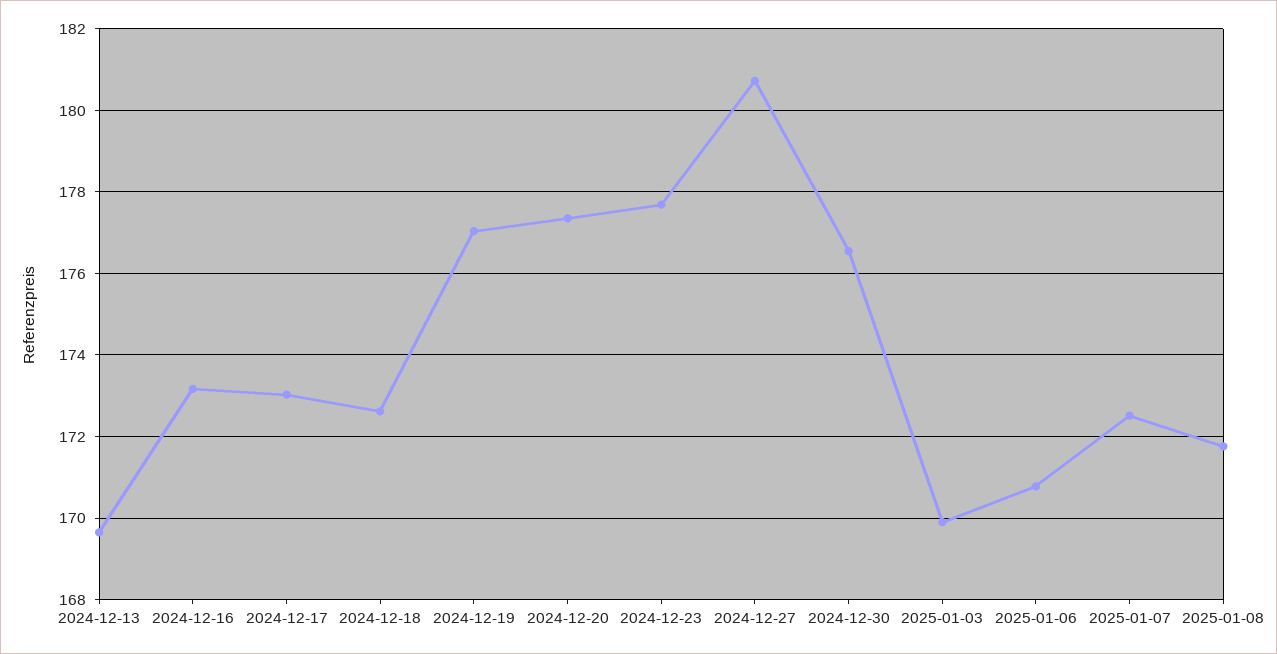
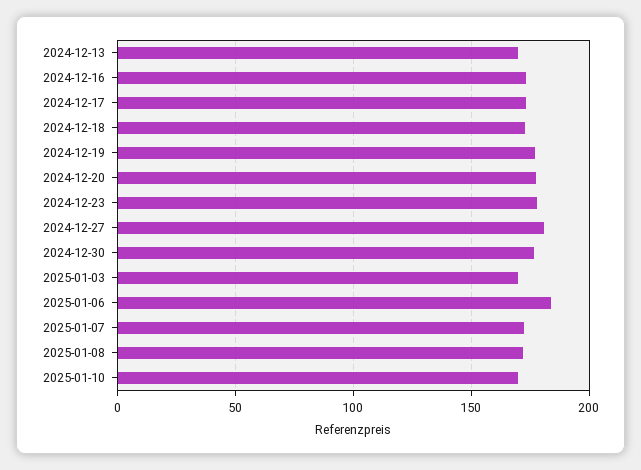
2025-01-06: 170.8 -> 185
2025-01-10: none -> 170

